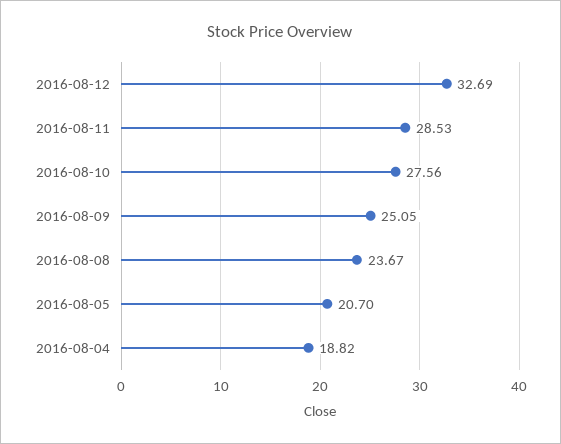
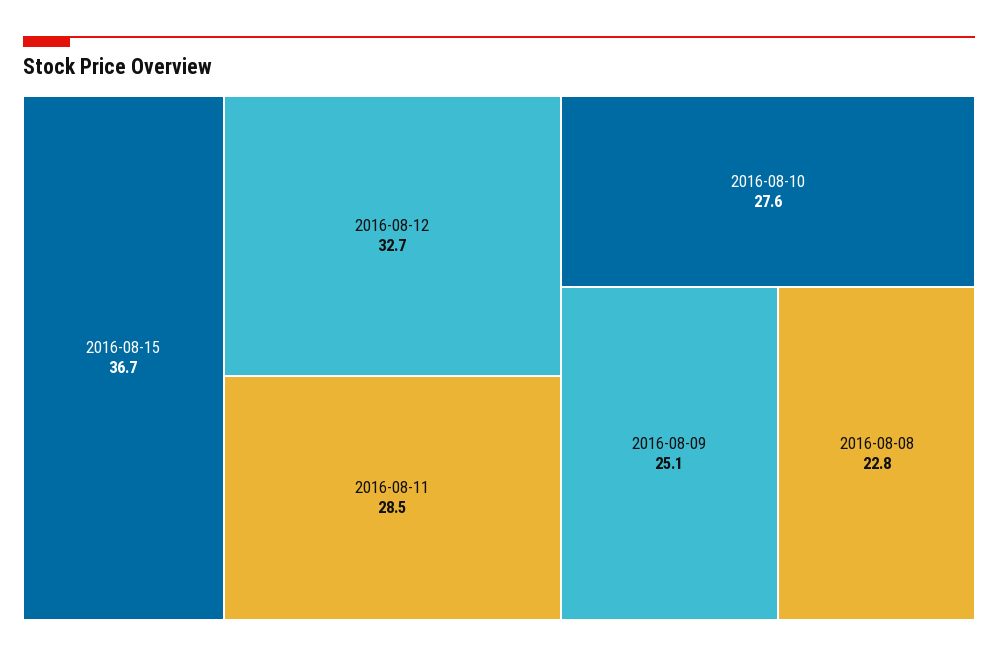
2016-08-08: 23.67 -> 22.8
2016-08-05: 20.7 -> none
2016-08-04: 18.82 -> none
2016-08-15: none -> 36.7

